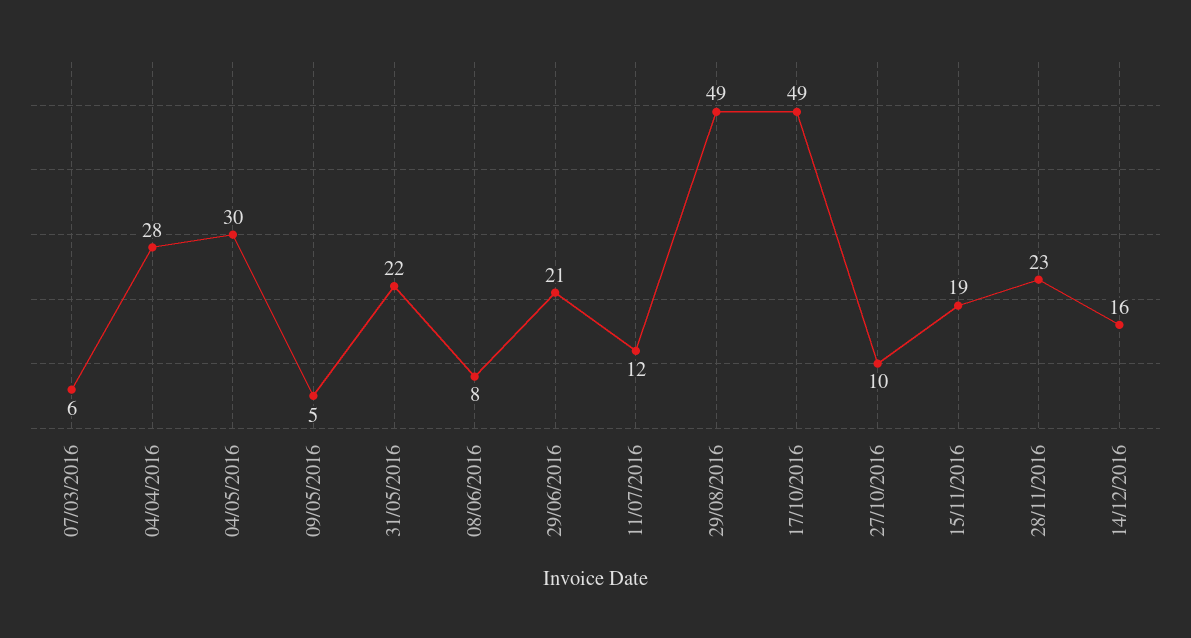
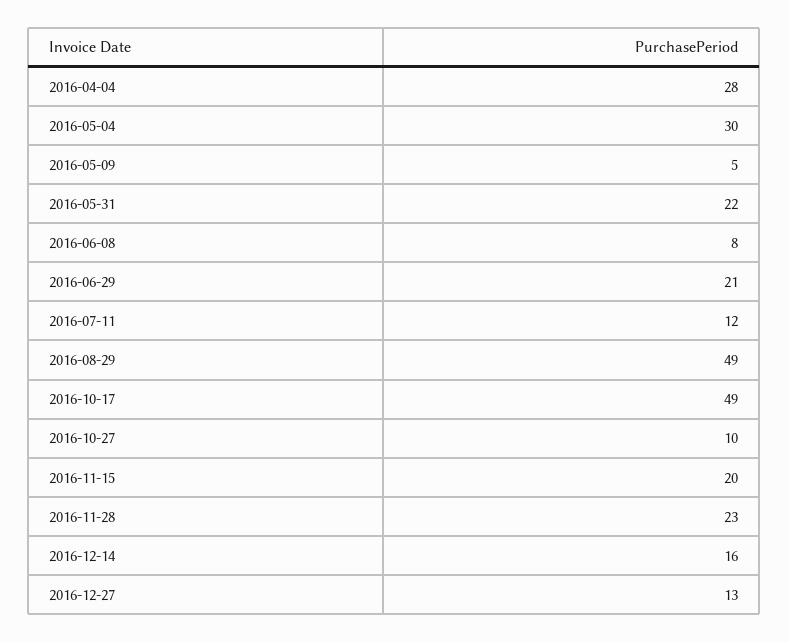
07/03/2016: 6 -> none
15/11/2016: 19 -> 20
2016-12-27: none -> 13

